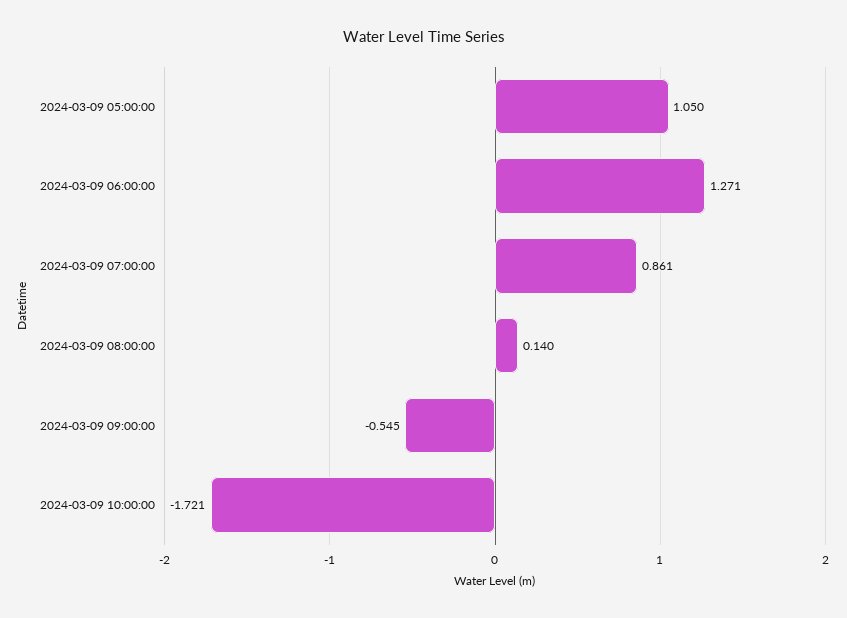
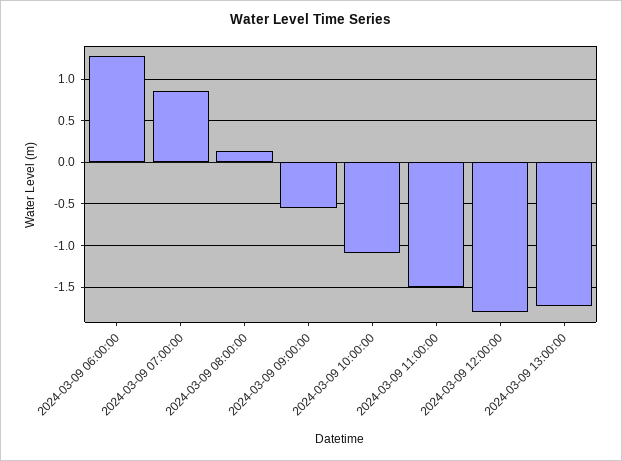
2024-03-09 05:00:00: 1.05 -> none
2024-03-09 10:00:00: -1.721 -> -1.1
2024-03-09 11:00:00: none -> -1.5
2024-03-09 12:00:00: none -> -1.8
2024-03-09 13:00:00: none -> -1.7

